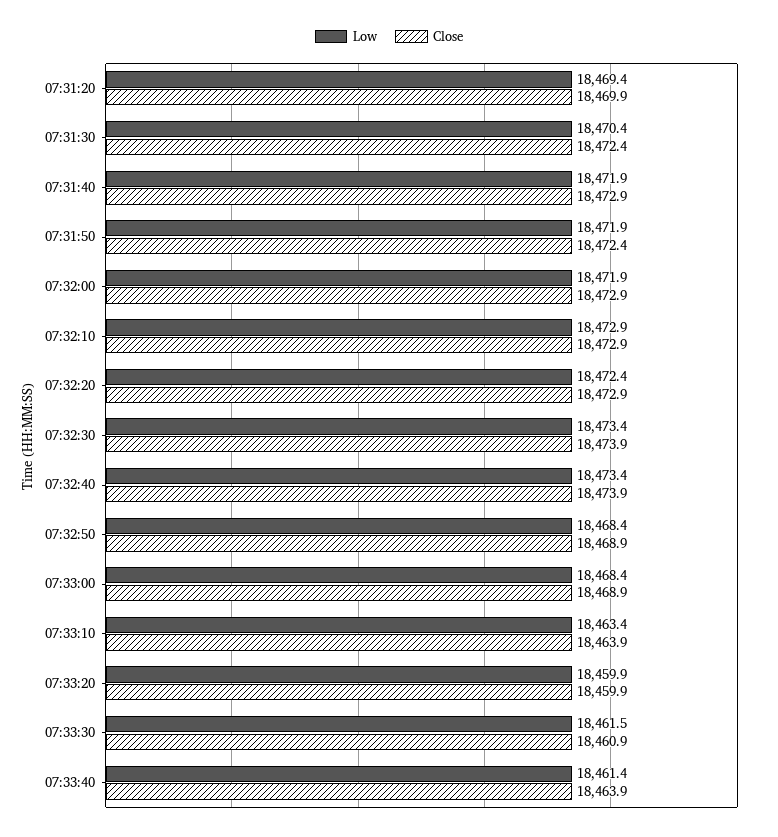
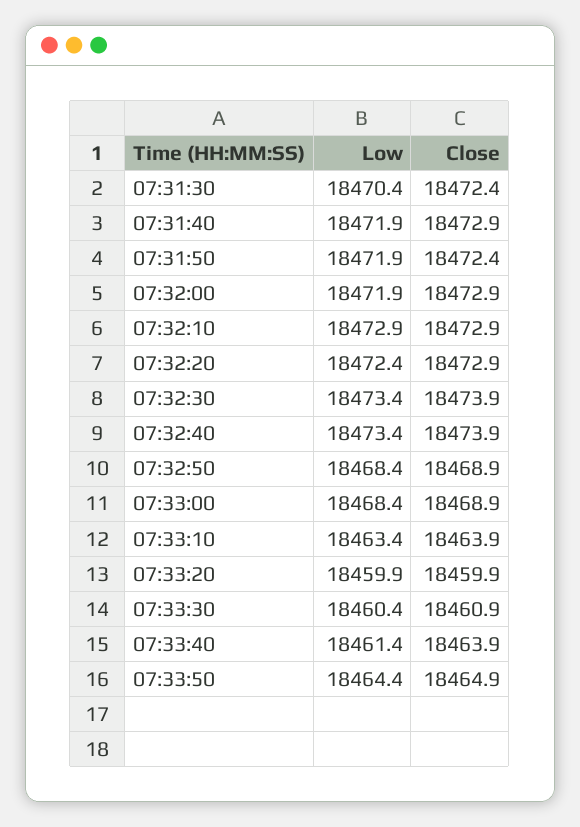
Low, 07:31:20: 18469.4 -> none
Close, 07:31:20: 18469.9 -> none
Low, 07:33:30: 18461.5 -> 18460.4
Low, 07:33:50: none -> 18464.4
Close, 07:33:50: none -> 18464.9

